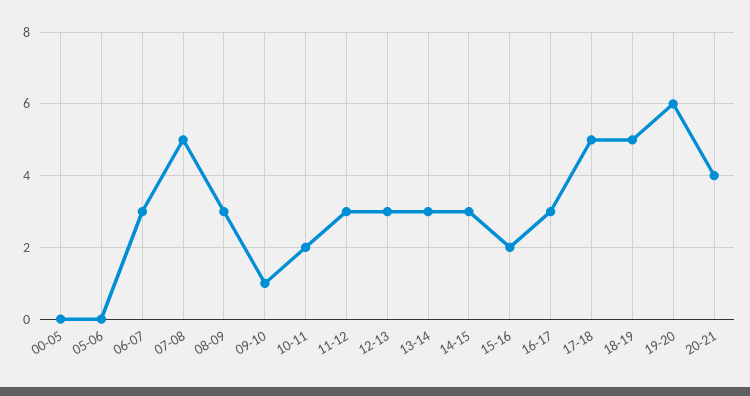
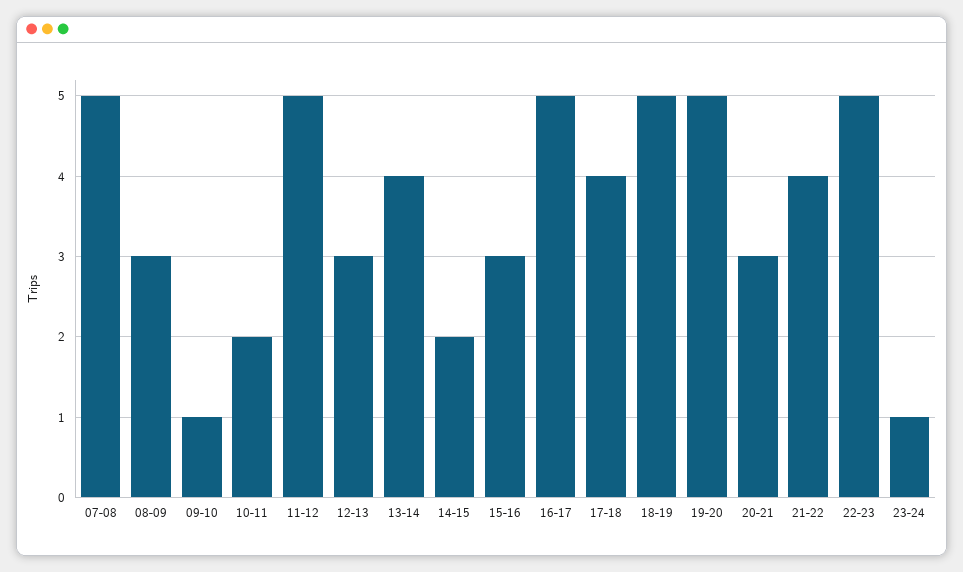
00-05: 0 -> none
05-06: 0 -> none
06-07: 3 -> none
11-12: 3 -> 5
13-14: 3 -> 4
14-15: 3 -> 2
15-16: 2 -> 3
16-17: 3 -> 5
17-18: 5 -> 4
19-20: 6 -> 5
20-21: 4 -> 3
21-22: none -> 4
22-23: none -> 5
23-24: none -> 1

